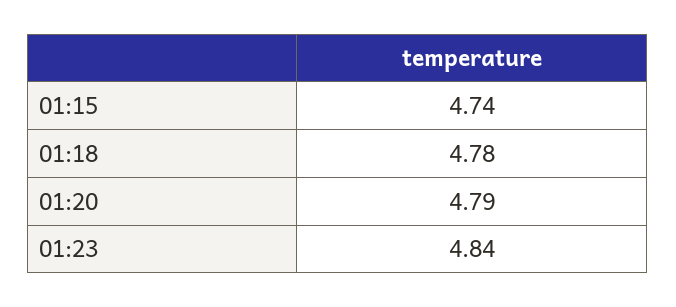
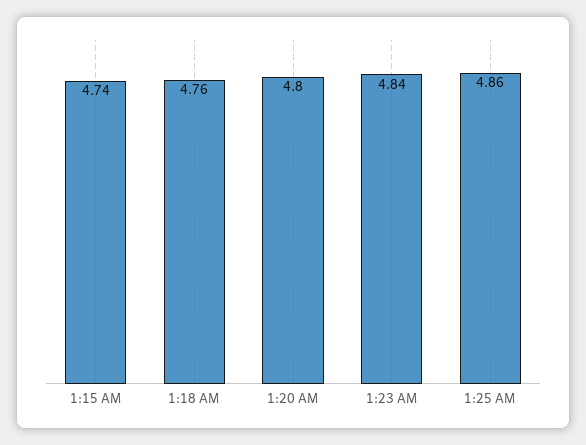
01:18: 4.78 -> 4.76
01:20: 4.79 -> 4.8
1:25 AM: none -> 4.86

